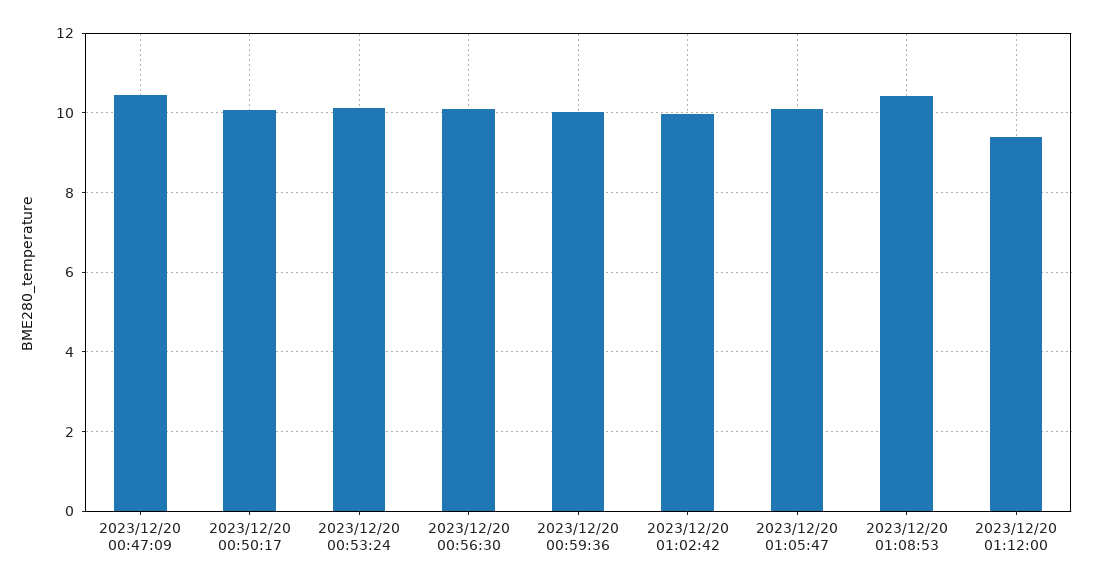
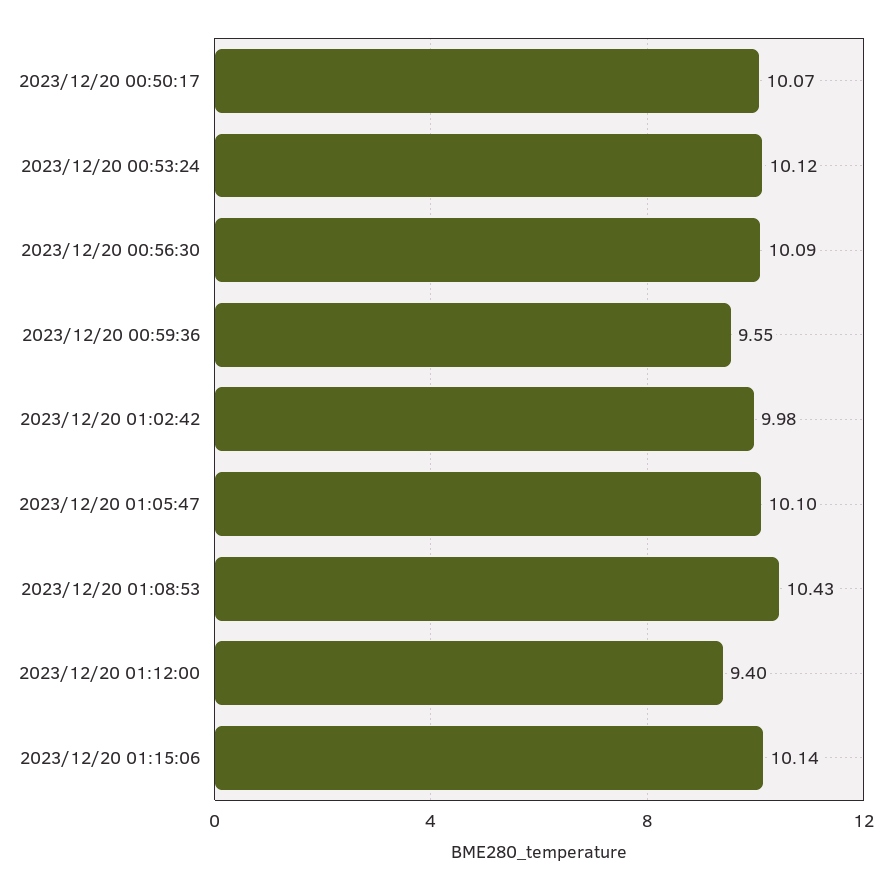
2023/12/20 00:47:09: 10.4 -> none
2023/12/20 00:59:36: 10 -> 9.55
2023/12/20 01:15:06: none -> 10.14

